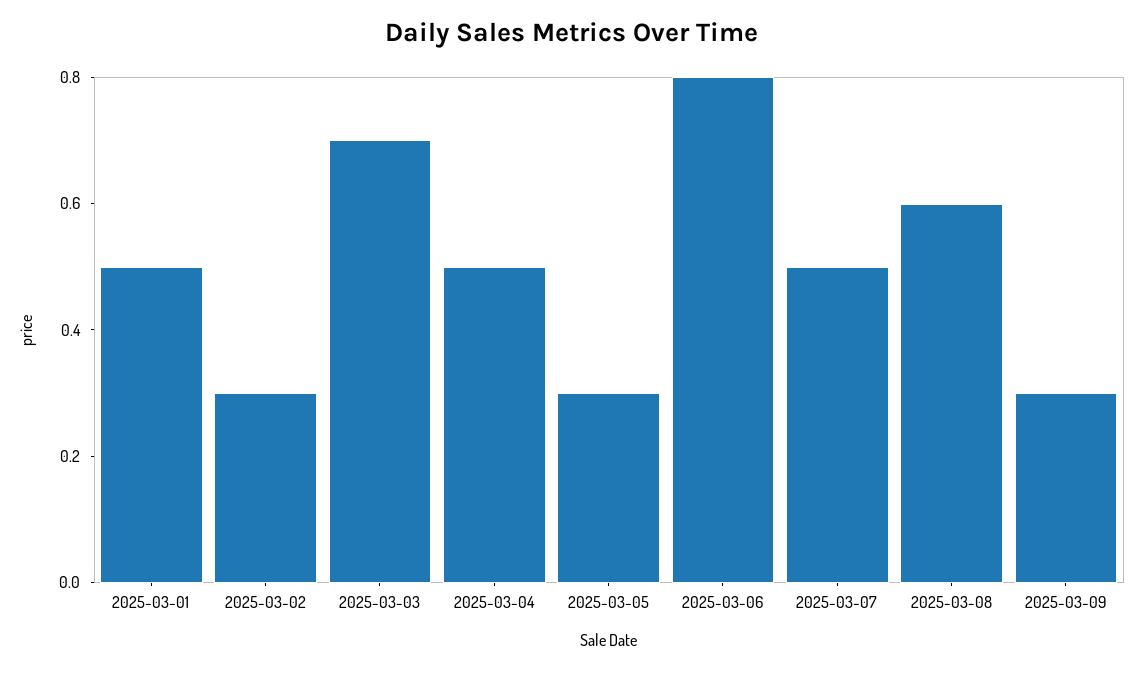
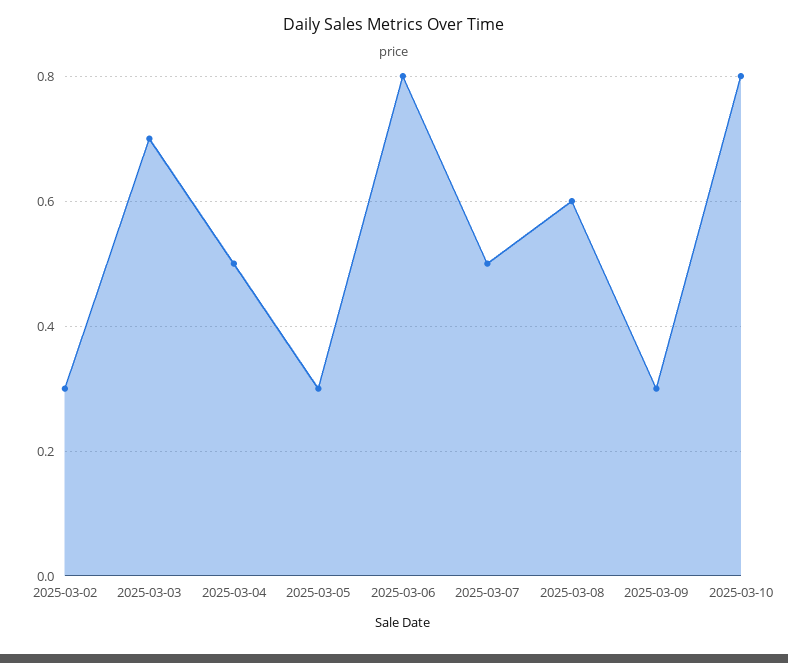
2025-03-01: 0.5 -> none
2025-03-10: none -> 0.8

